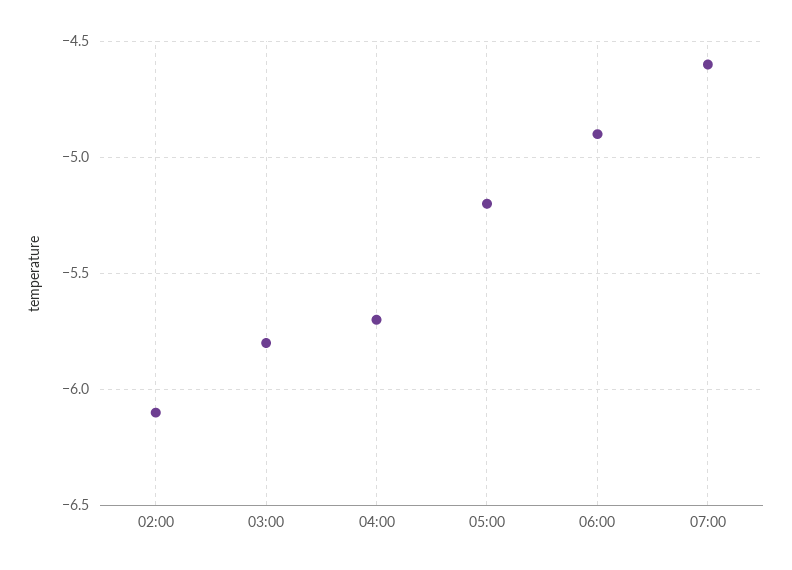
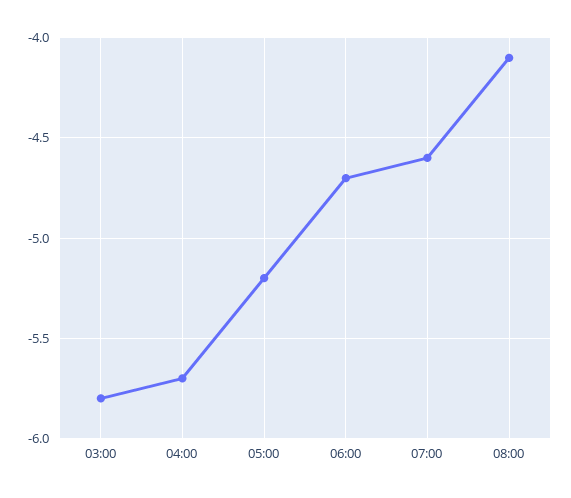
02:00: -6.1 -> none
06:00: -4.9 -> -4.7
08:00: none -> -4.1

